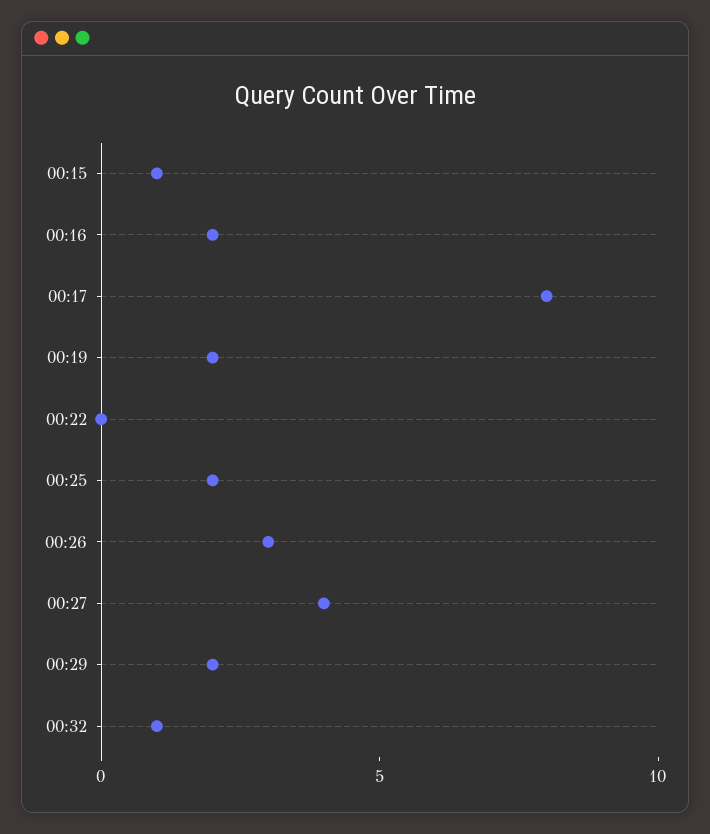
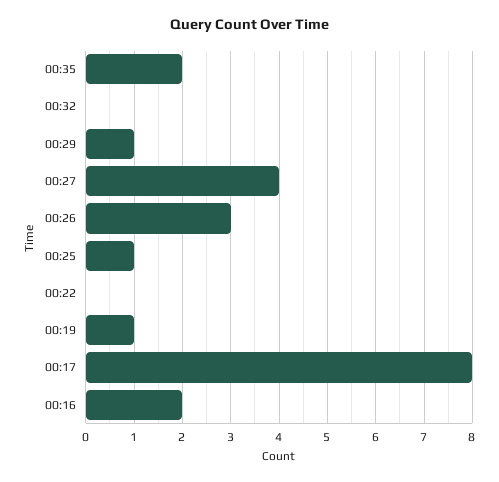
00:15: 1 -> none
00:19: 2 -> 1
00:25: 2 -> 1
00:29: 2 -> 1
00:32: 1 -> 0
00:35: none -> 2

